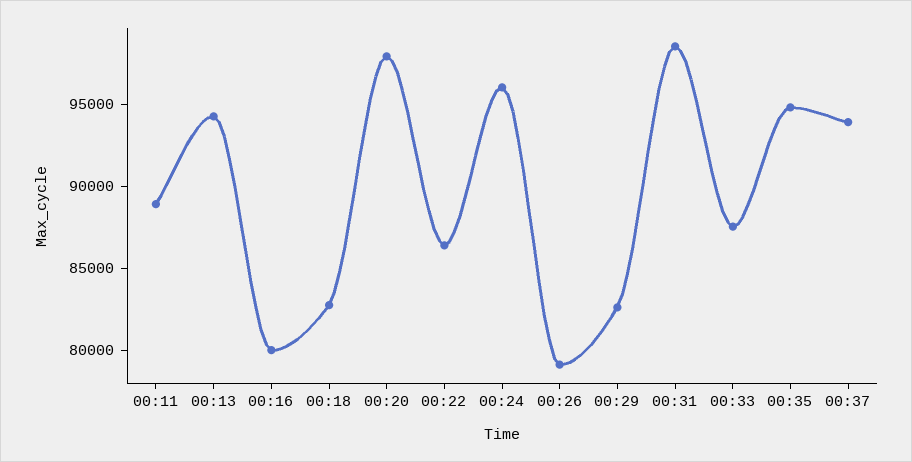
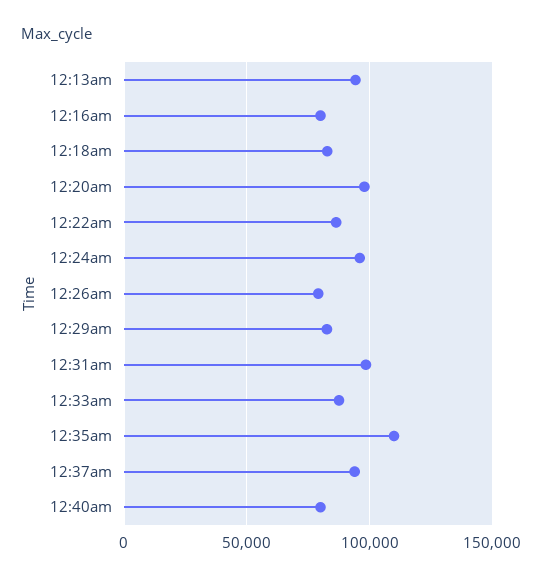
00:11: 89000 -> none
00:35: 95000 -> 110000
12:40am: none -> 80000

